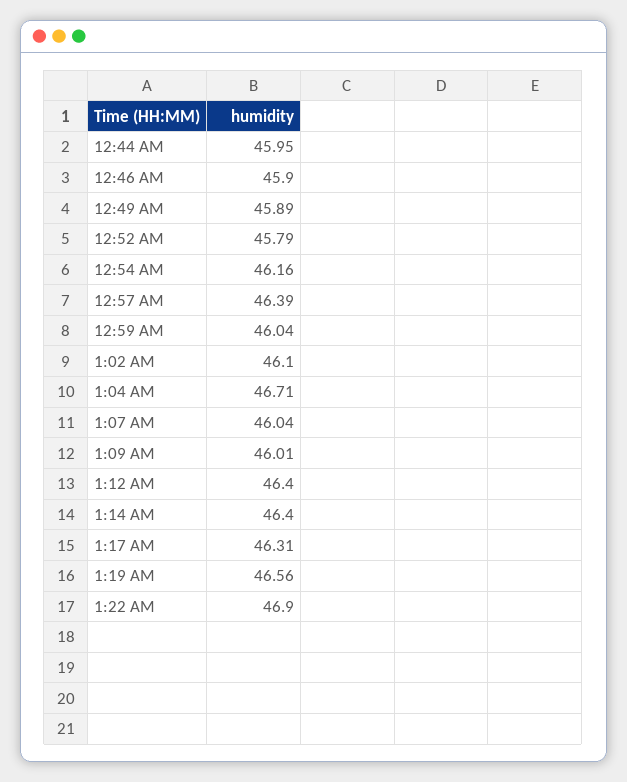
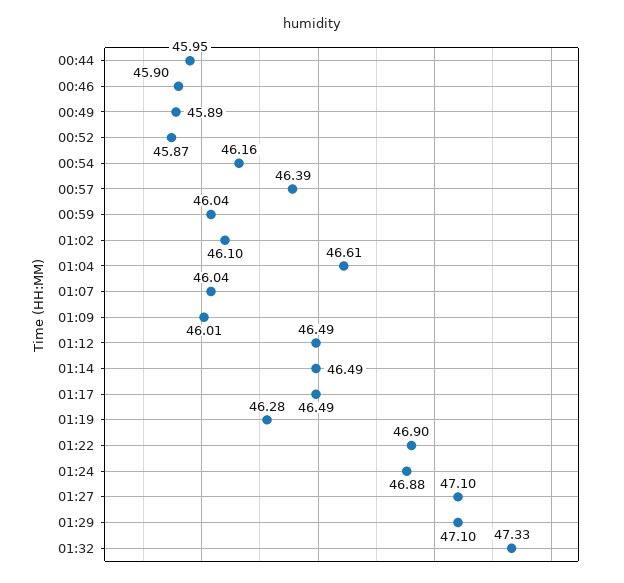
12:52 AM: 45.79 -> 45.87
1:04 AM: 46.71 -> 46.61
1:12 AM: 46.4 -> 46.49
1:14 AM: 46.4 -> 46.49
1:17 AM: 46.31 -> 46.49
1:19 AM: 46.56 -> 46.28
01:24: none -> 46.88
01:27: none -> 47.1
01:29: none -> 47.1
01:32: none -> 47.33

